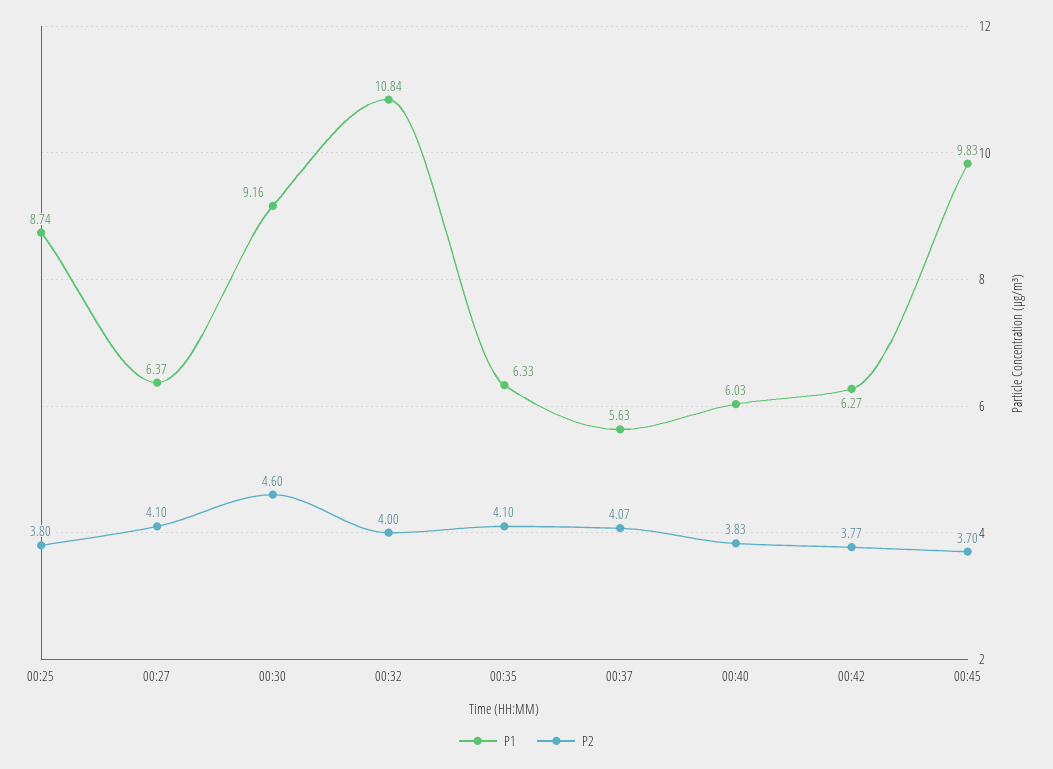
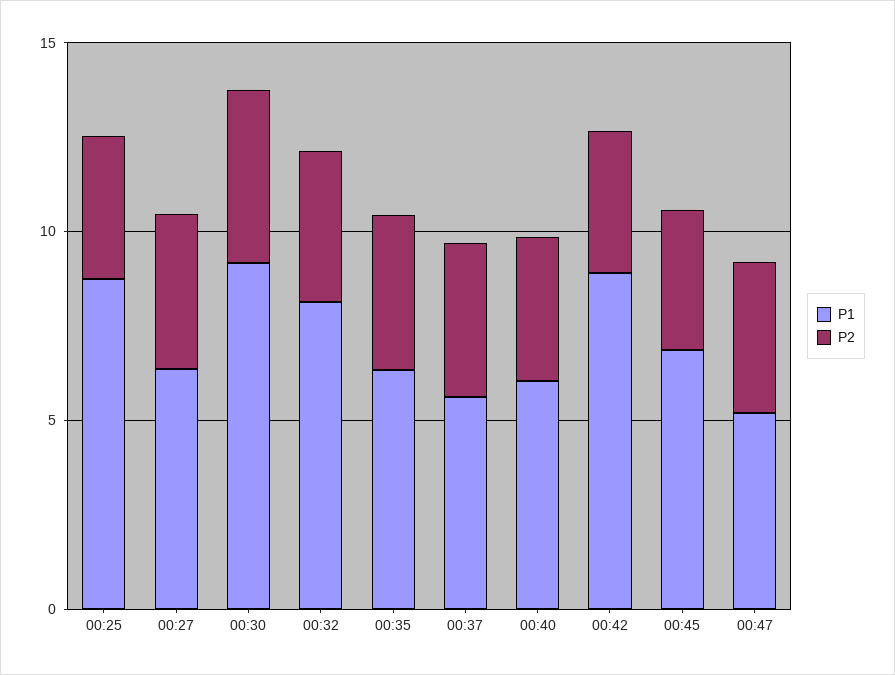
P1, 00:32: 10.84 -> 8
P1, 00:42: 6.27 -> 9
P1, 00:45: 9.83 -> 7
P1, 00:47: none -> 5
P2, 00:47: none -> 4

